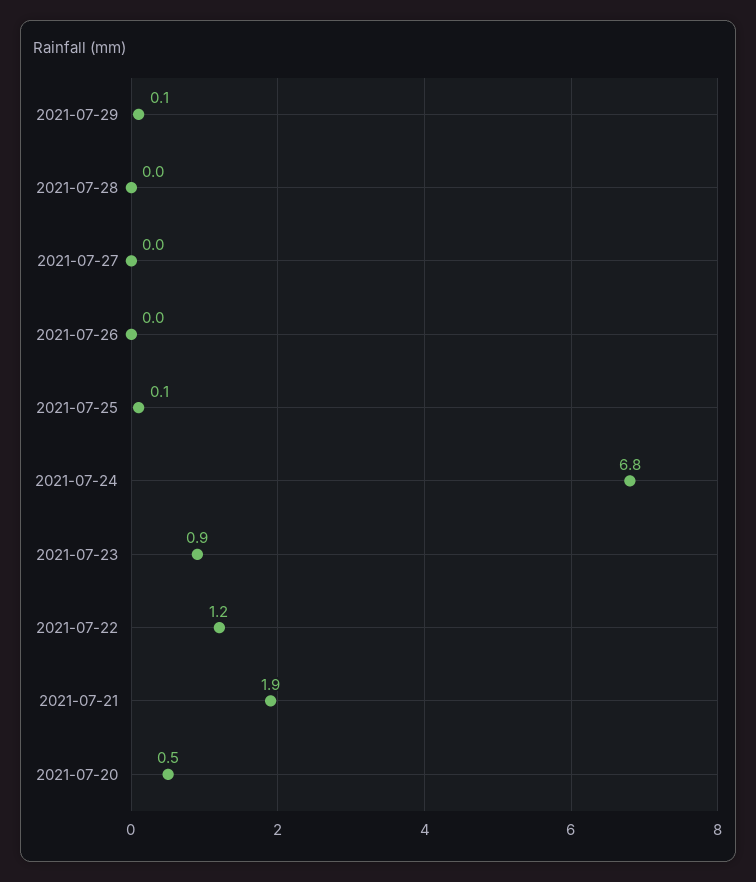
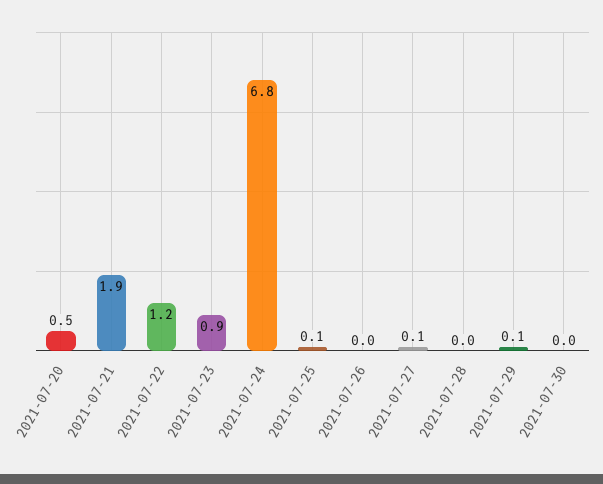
2021-07-27: 0 -> 0.1
2021-07-30: none -> 0

